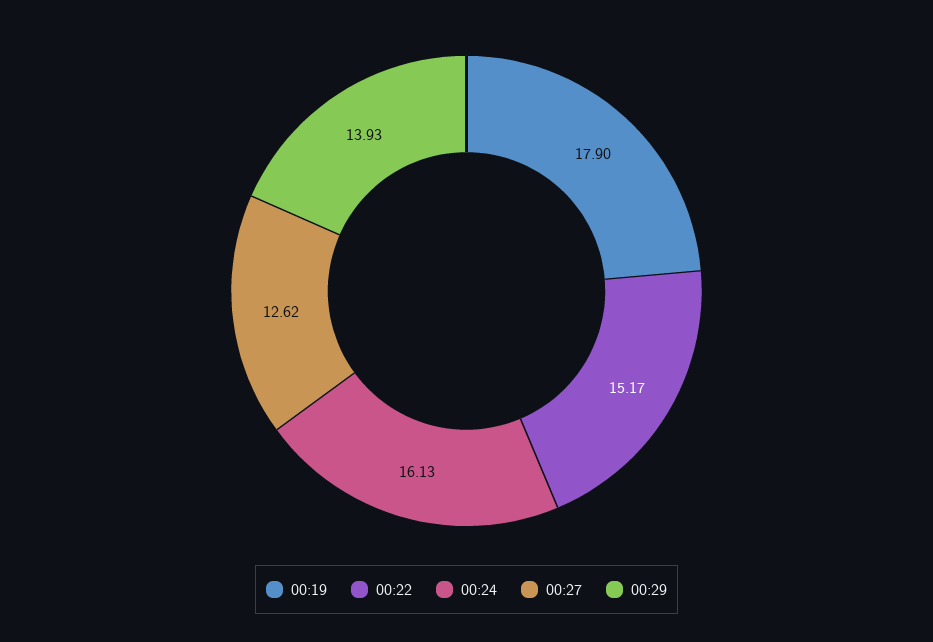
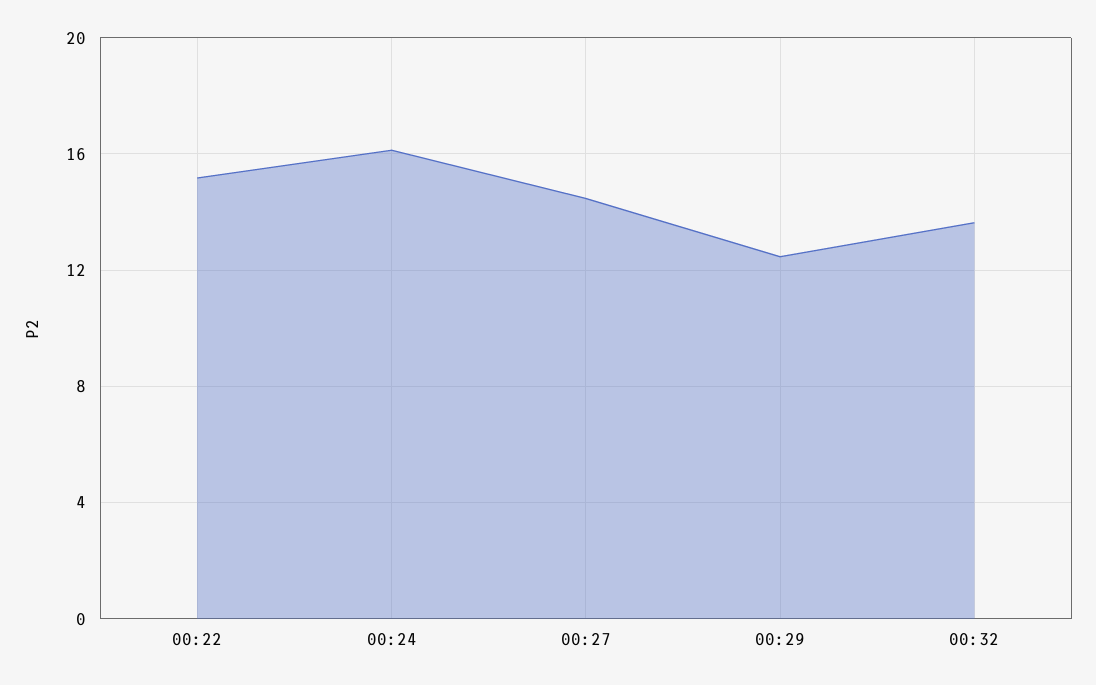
00:19: 17.9 -> none
00:27: 12.62 -> 14.5
00:29: 13.93 -> 12.5
00:32: none -> 13.5

